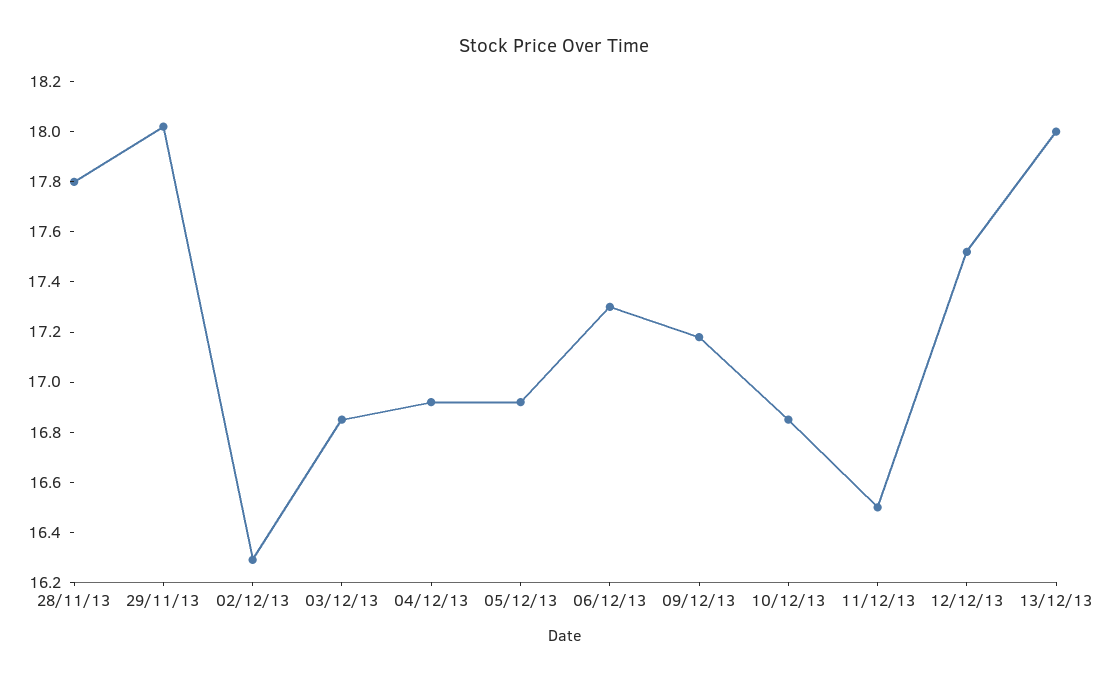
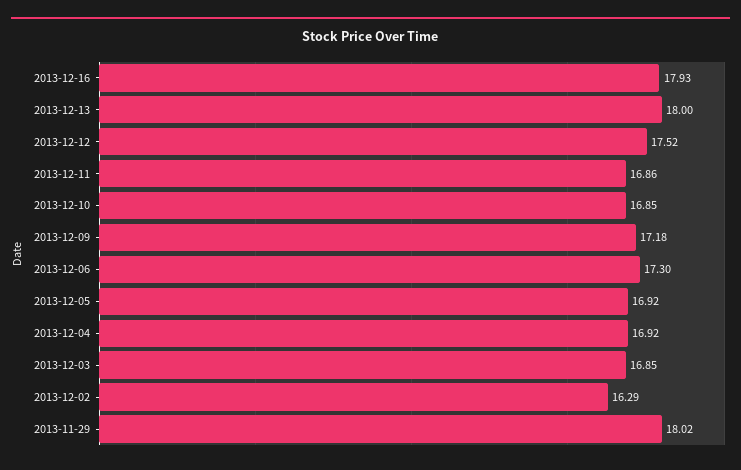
28/11/13: 17.8 -> none
11/12/13: 16.5 -> 16.86
2013-12-16: none -> 17.93

